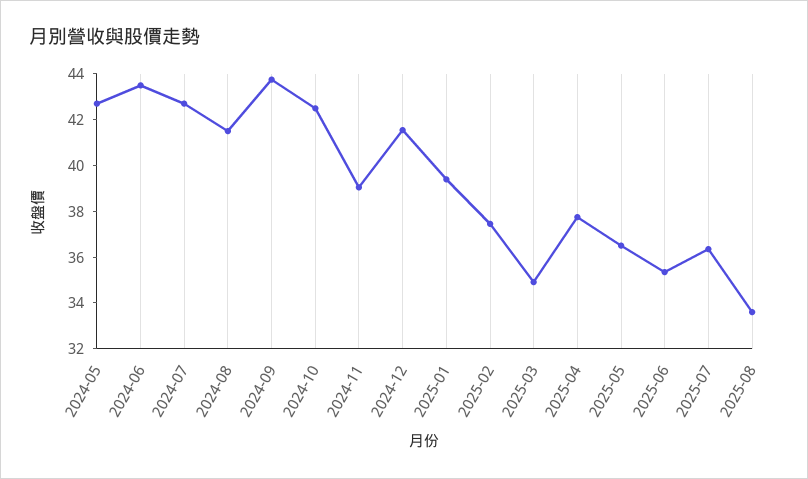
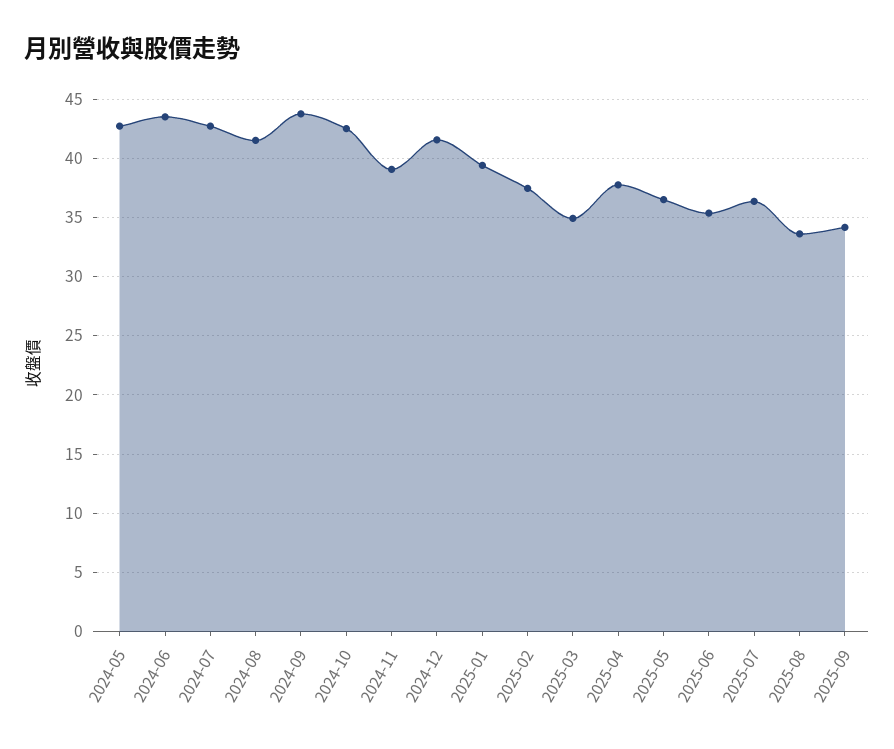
2025-09: none -> 34

